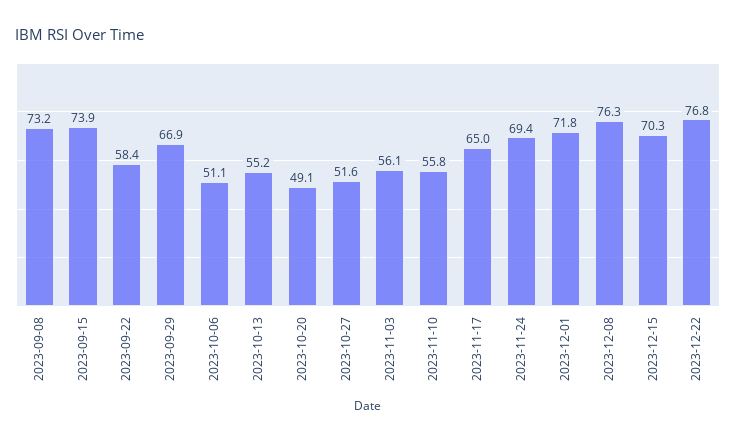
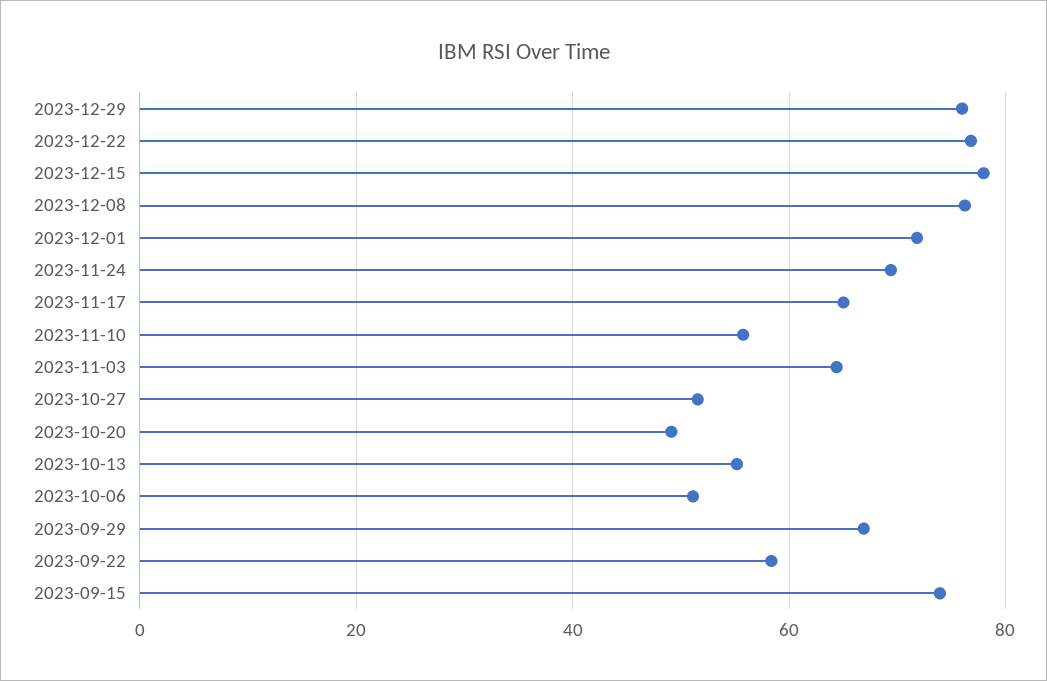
2023-09-08: 73.2 -> none
2023-11-03: 56.1 -> 64
2023-12-15: 70.3 -> 78
2023-12-29: none -> 76

